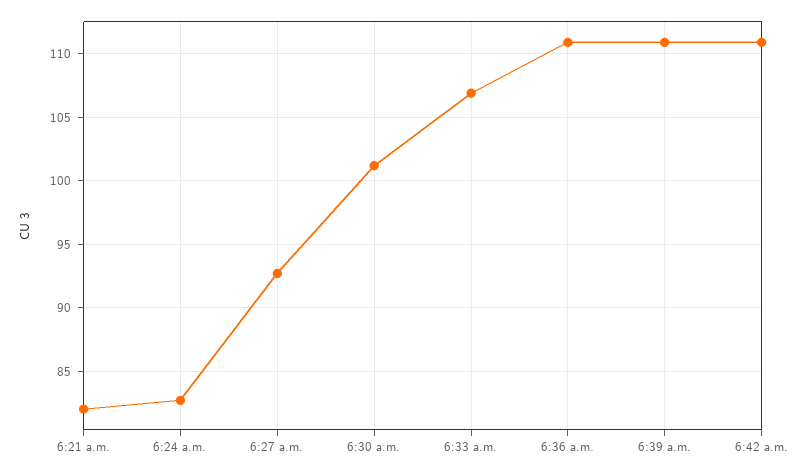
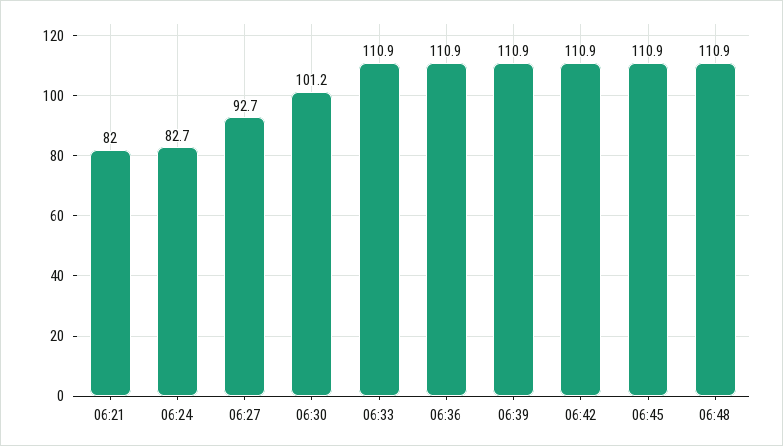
6:33 a.m.: 107 -> 110.9
06:45: none -> 110.9
06:48: none -> 110.9

